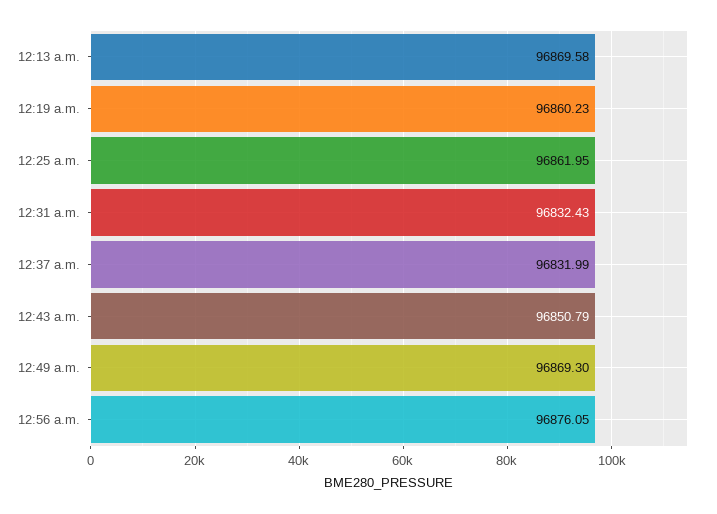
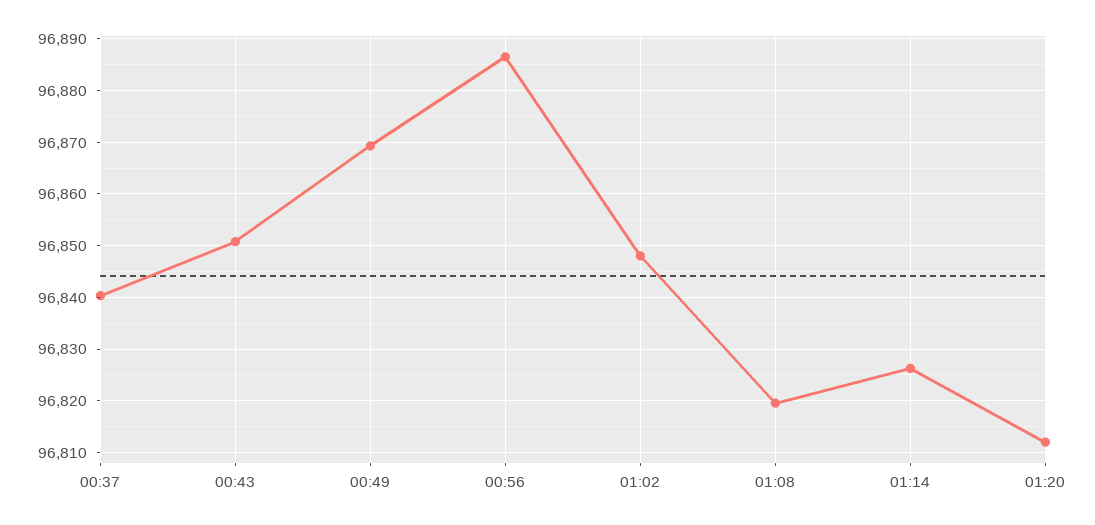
12:13 a.m.: 96869.58 -> none
12:19 a.m.: 96860.23 -> none
12:25 a.m.: 96861.95 -> none
12:31 a.m.: 96832.43 -> none
12:37 a.m.: 96831.99 -> 96840
12:56 a.m.: 96876.05 -> 96886
01:02: none -> 96848
01:08: none -> 96820
01:14: none -> 96826
01:20: none -> 96812

